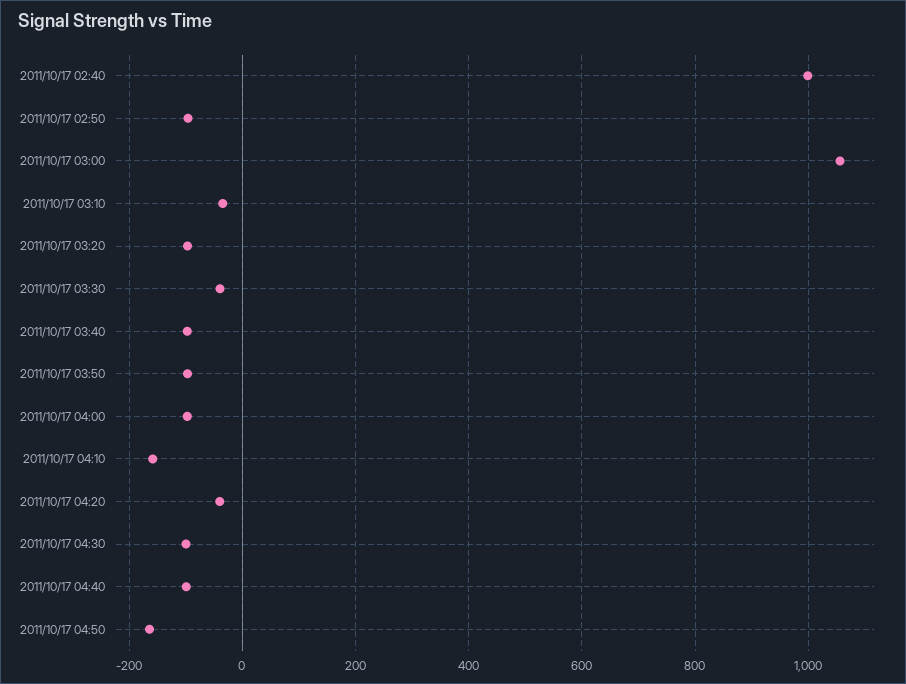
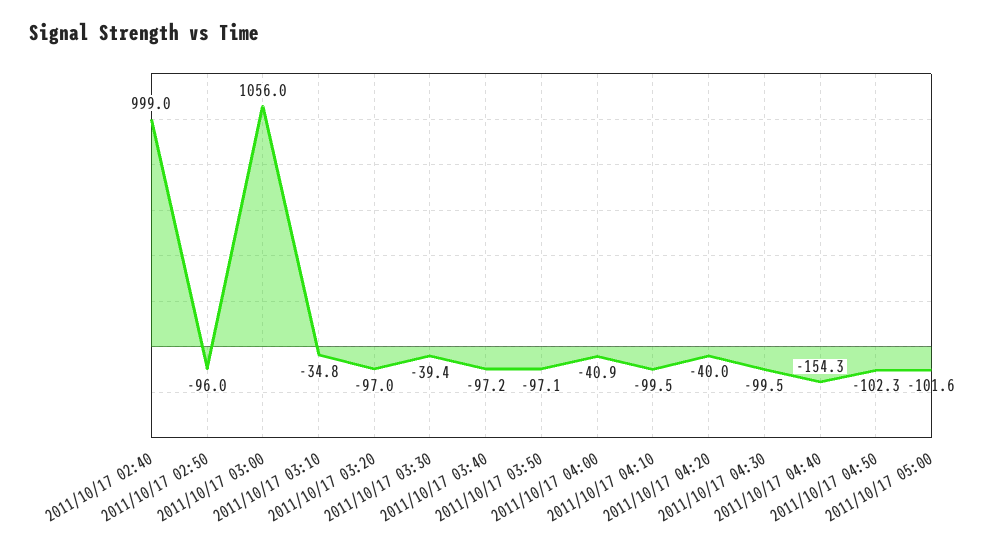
2011/10/17 04:00: -100 -> -40.9
2011/10/17 04:10: -160 -> -99.5
2011/10/17 04:40: -100 -> -154.3
2011/10/17 04:50: -160 -> -102.3
2011/10/17 05:00: none -> -101.6

